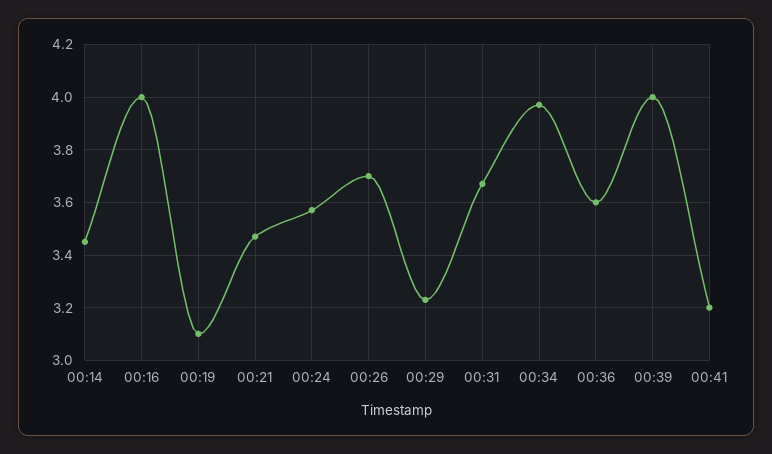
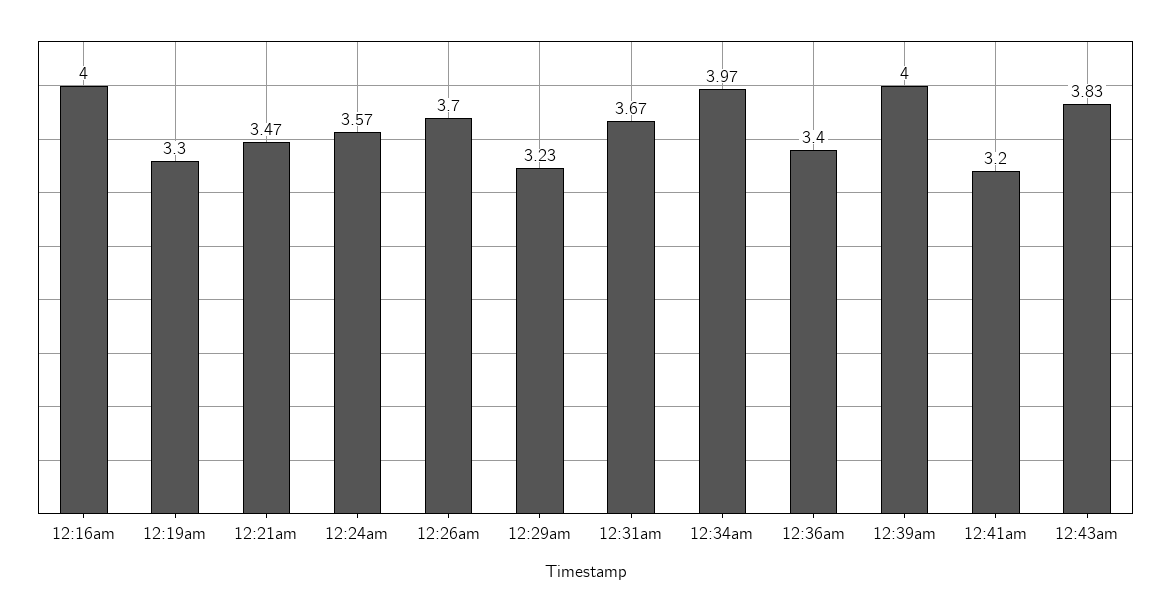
00:14: 3.45 -> none
00:19: 3.1 -> 3.3
00:36: 3.6 -> 3.4
12:43am: none -> 3.83

